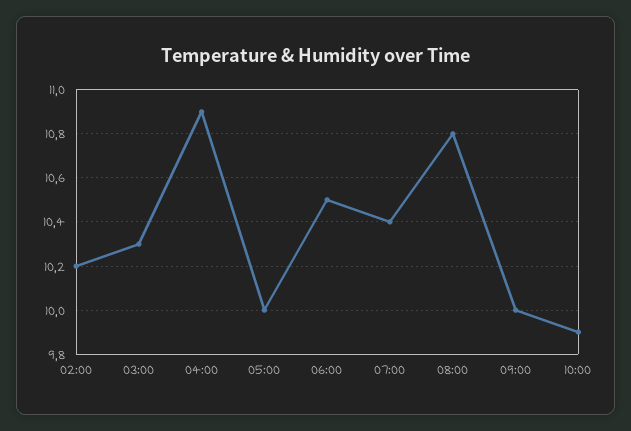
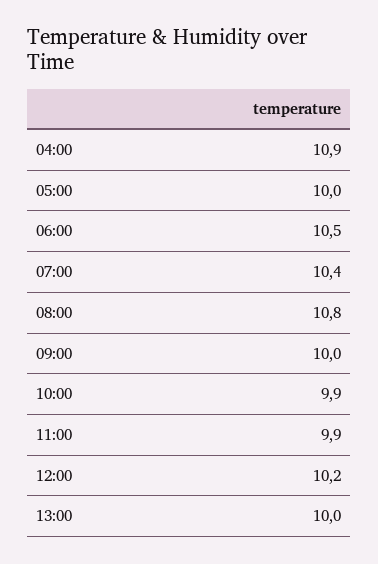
02:00: 10.2 -> none
03:00: 10.3 -> none
11:00: none -> 9.9
12:00: none -> 10.2
13:00: none -> 10

